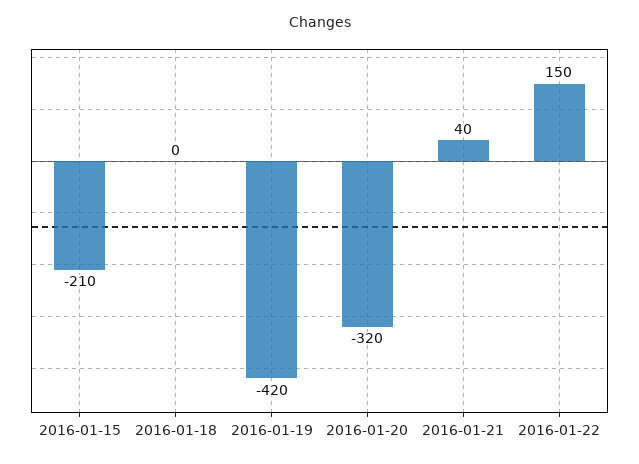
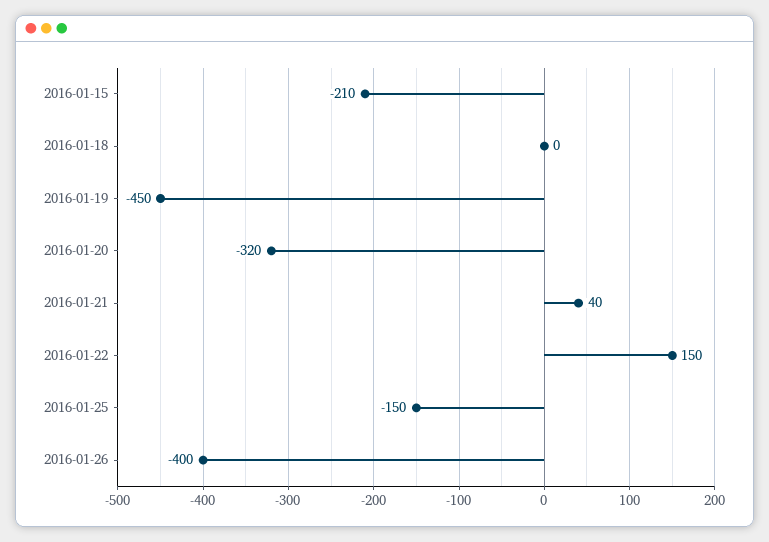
2016-01-19: -420 -> -450
2016-01-25: none -> -150
2016-01-26: none -> -400

